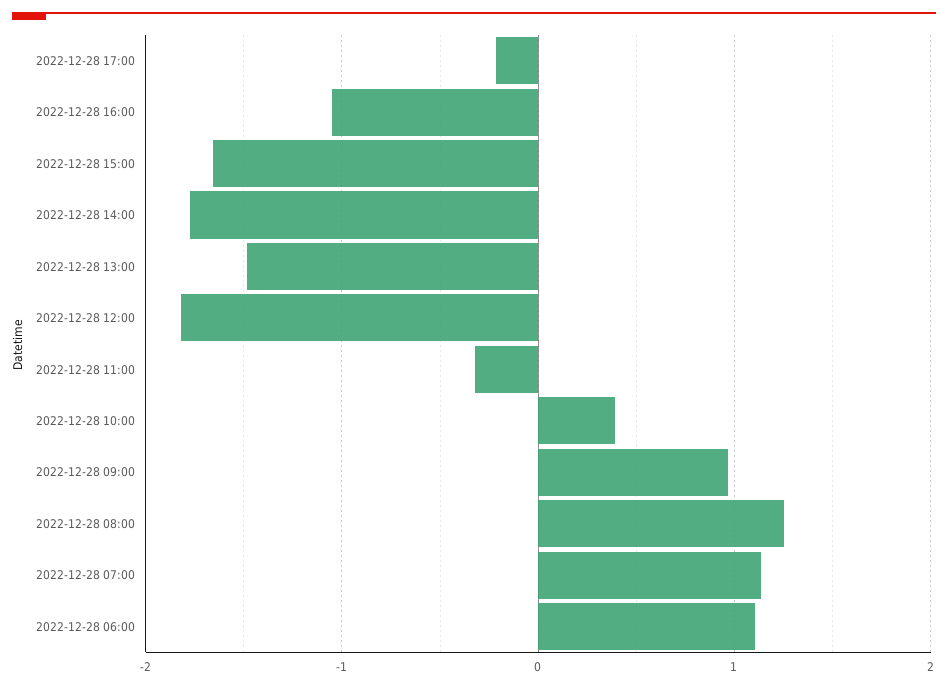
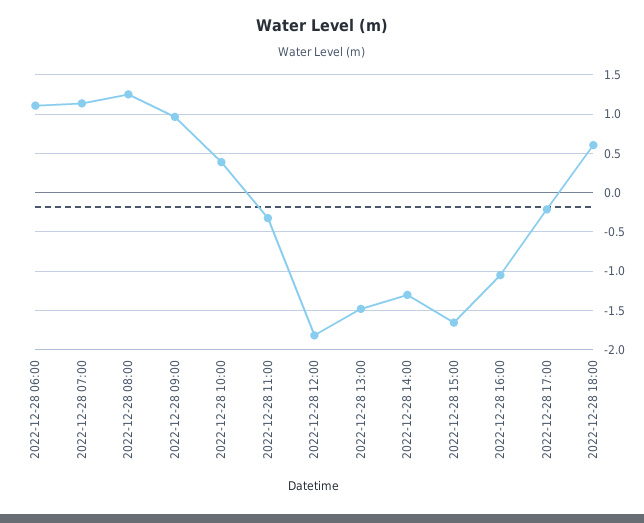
2022-12-28 14:00: -1.8 -> -1.3
2022-12-28 18:00: none -> 0.6

